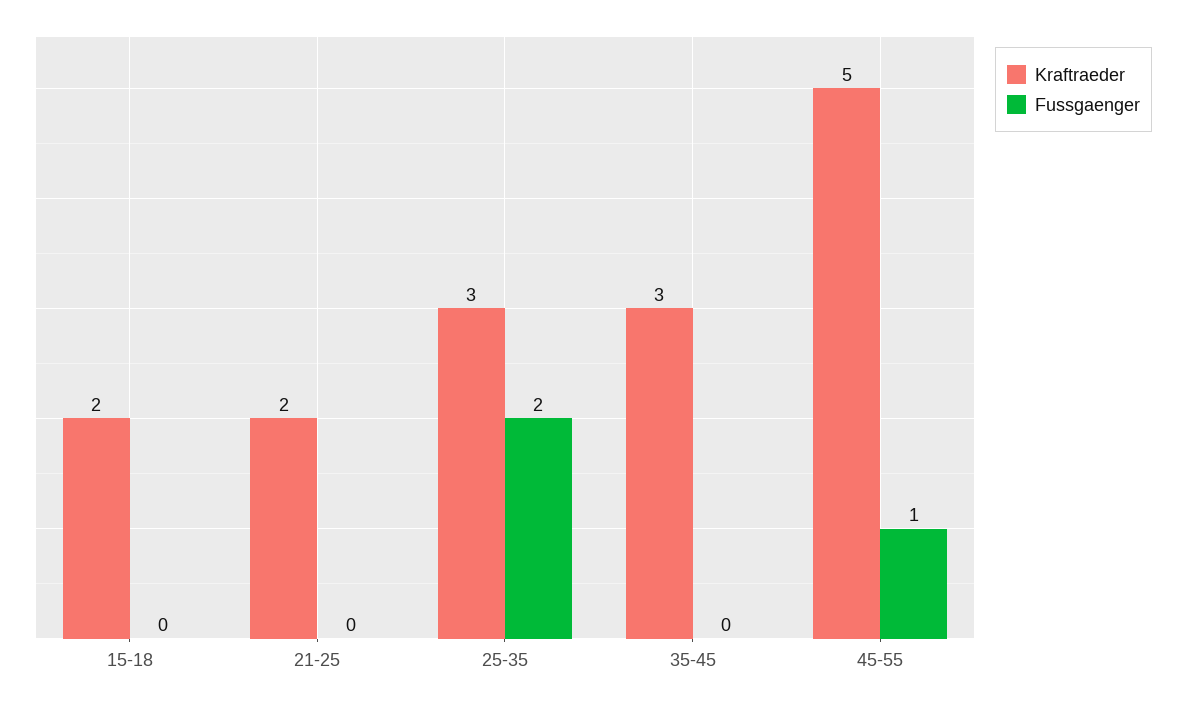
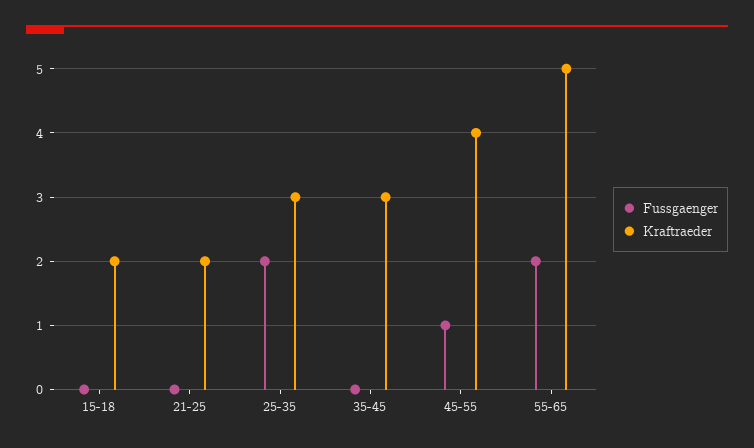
Kraftraeder, 45-55: 5 -> 4
Fussgaenger, 55-65: none -> 2
Kraftraeder, 55-65: none -> 5

